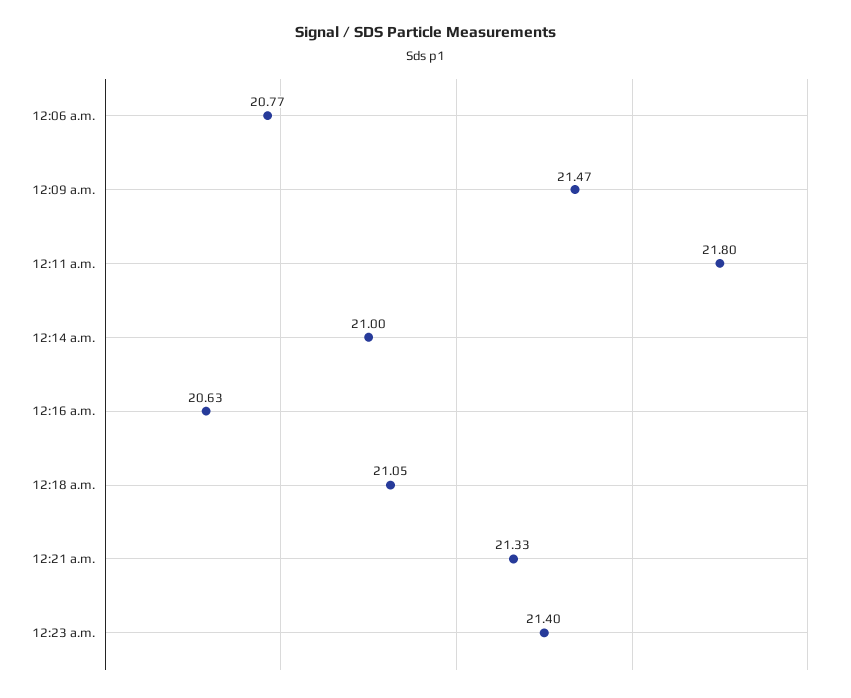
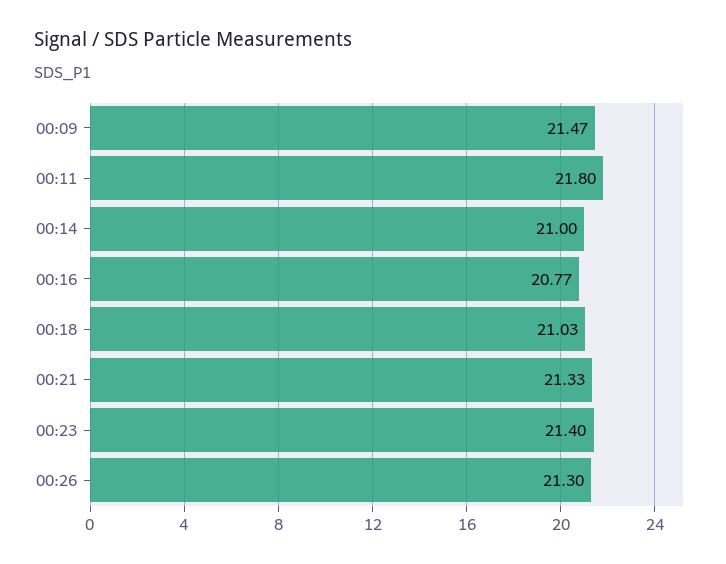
12:06 a.m.: 20.77 -> none
12:16 a.m.: 20.63 -> 20.77
12:18 a.m.: 21.05 -> 21.03
00:26: none -> 21.3

